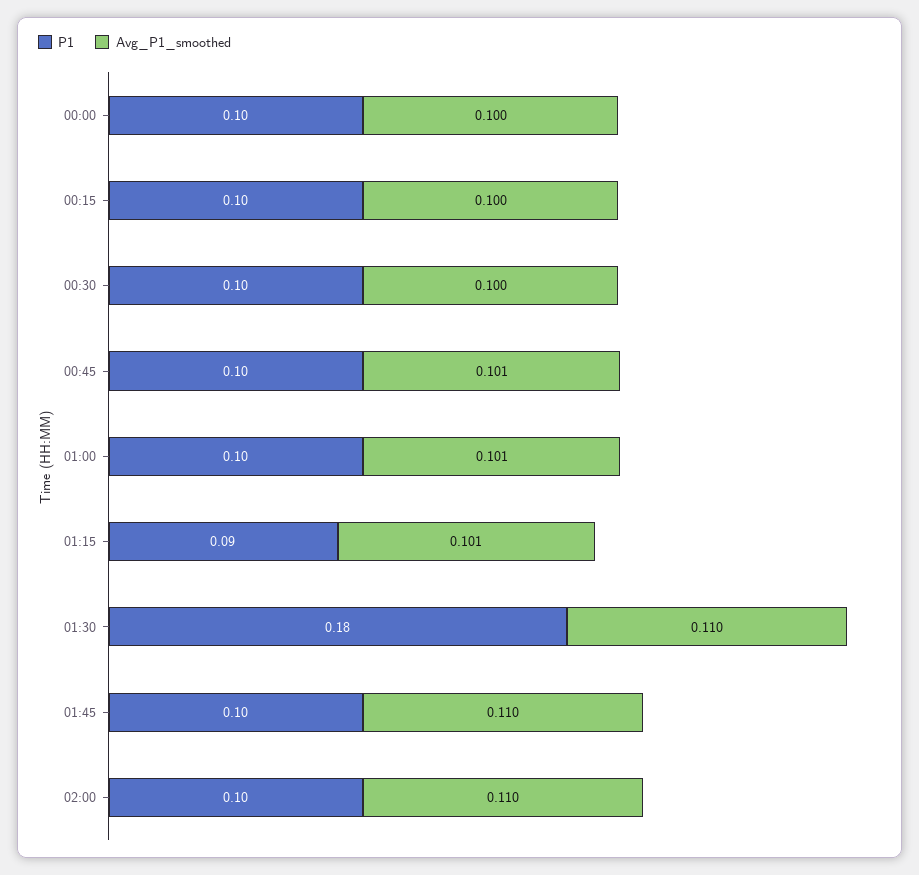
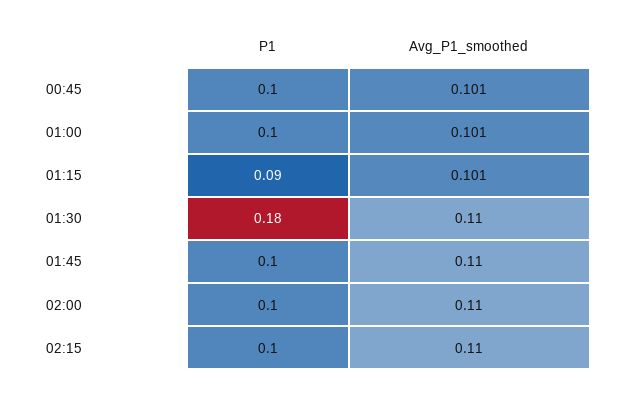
P1, 00:00: 0.1 -> none
Avg_P1_smoothed, 00:00: 0.1 -> none
P1, 00:15: 0.1 -> none
Avg_P1_smoothed, 00:15: 0.1 -> none
P1, 00:30: 0.1 -> none
Avg_P1_smoothed, 00:30: 0.1 -> none
P1, 02:15: none -> 0.1
Avg_P1_smoothed, 02:15: none -> 0.11

